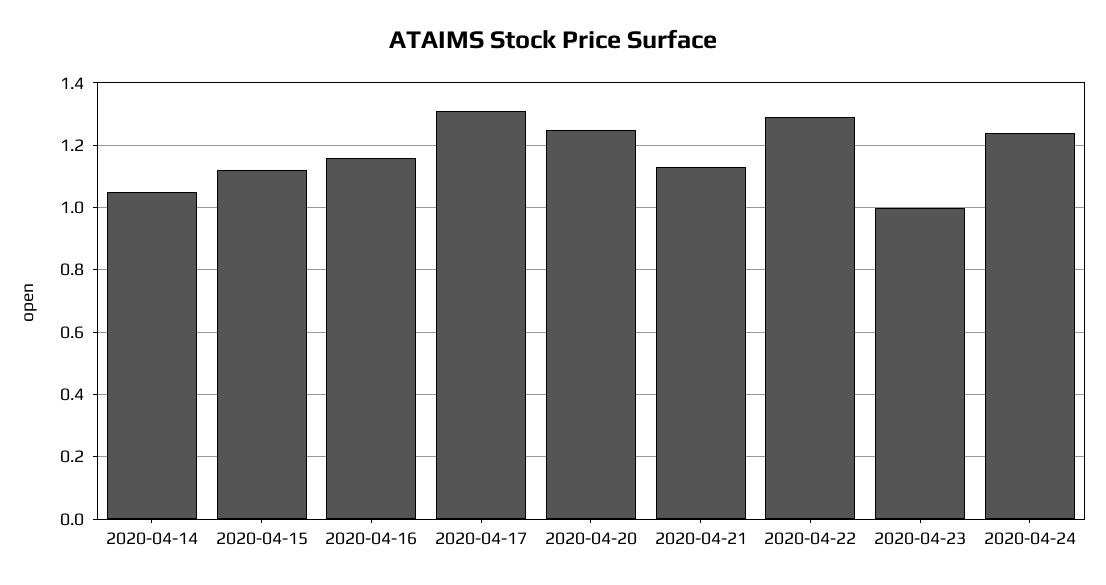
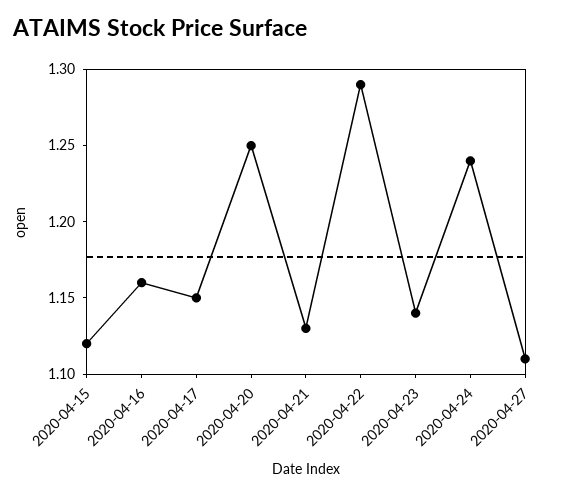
2020-04-14: 1.05 -> none
2020-04-17: 1.3 -> 1.15
2020-04-23: 1 -> 1.14
2020-04-27: none -> 1.11

